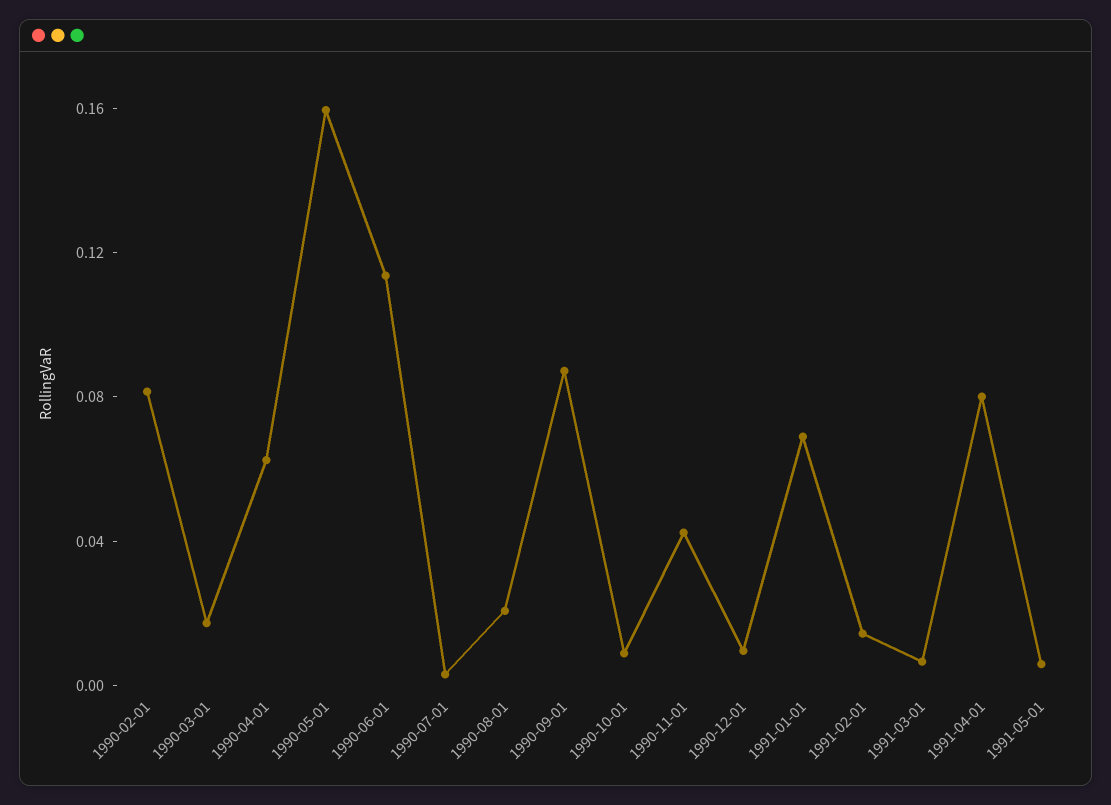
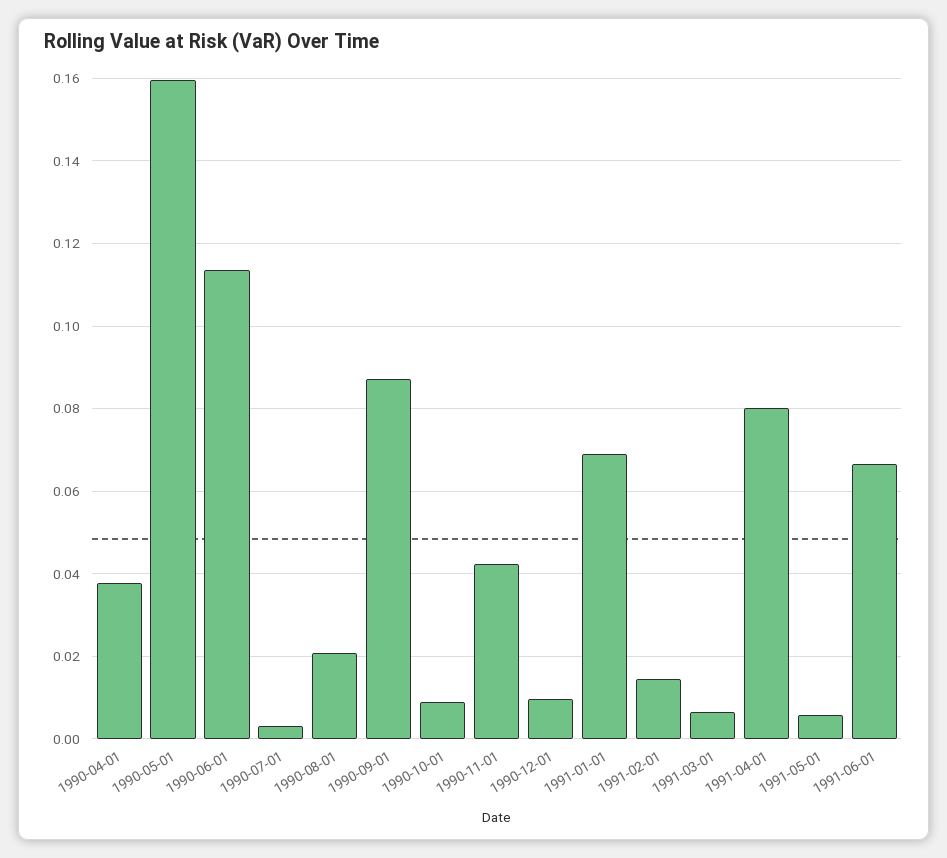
1990-02-01: 0.08 -> none
1990-03-01: 0.02 -> none
1990-04-01: 0.06 -> 0.038
1991-06-01: none -> 0.066

